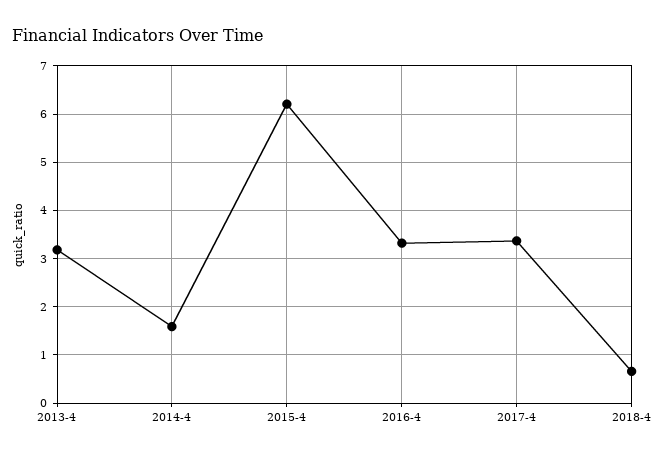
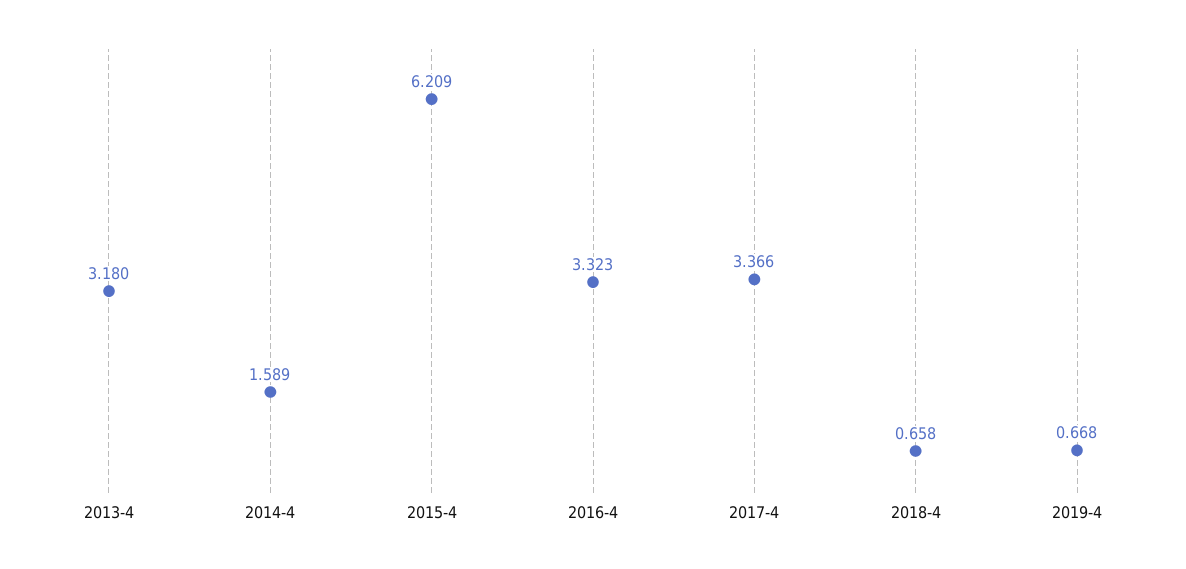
2019-4: none -> 0.668

